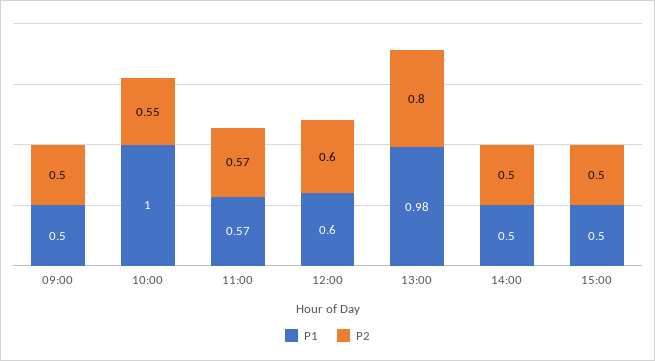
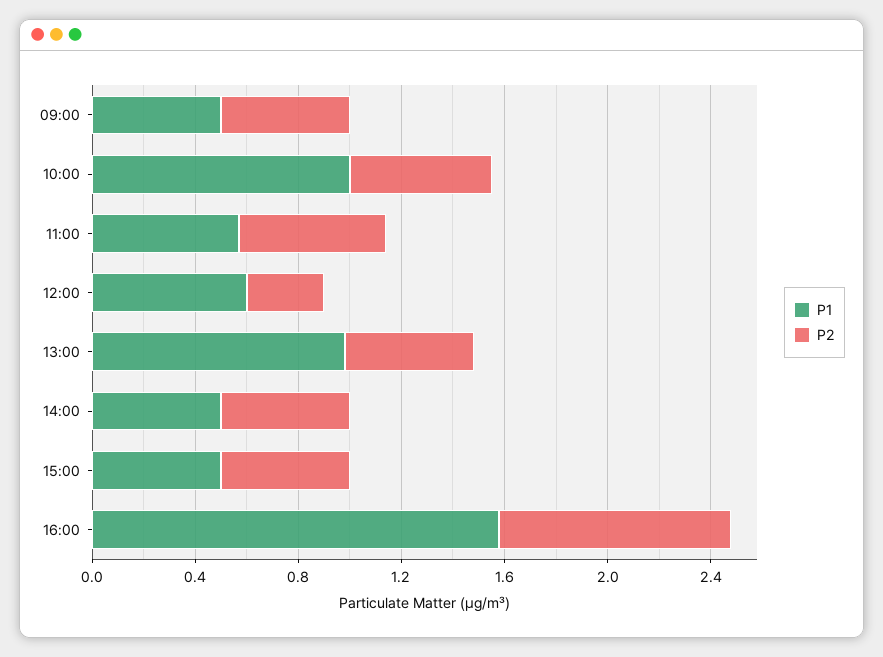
P2, 12:00: 0.6 -> 0.3
P2, 13:00: 0.8 -> 0.5
P1, 16:00: none -> 1.6
P2, 16:00: none -> 0.9

